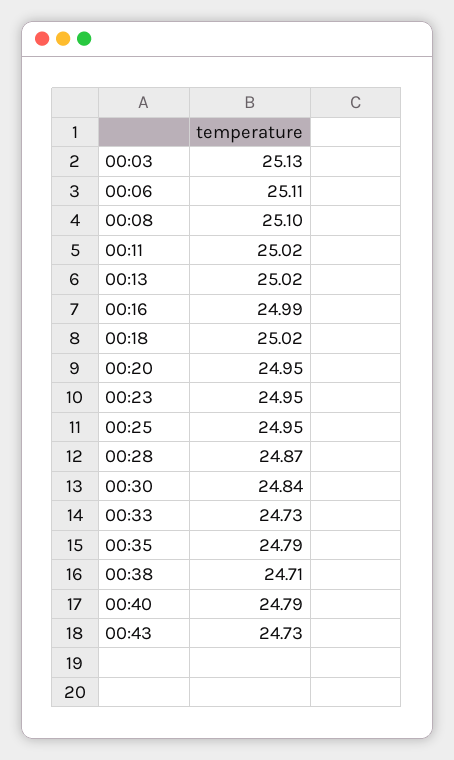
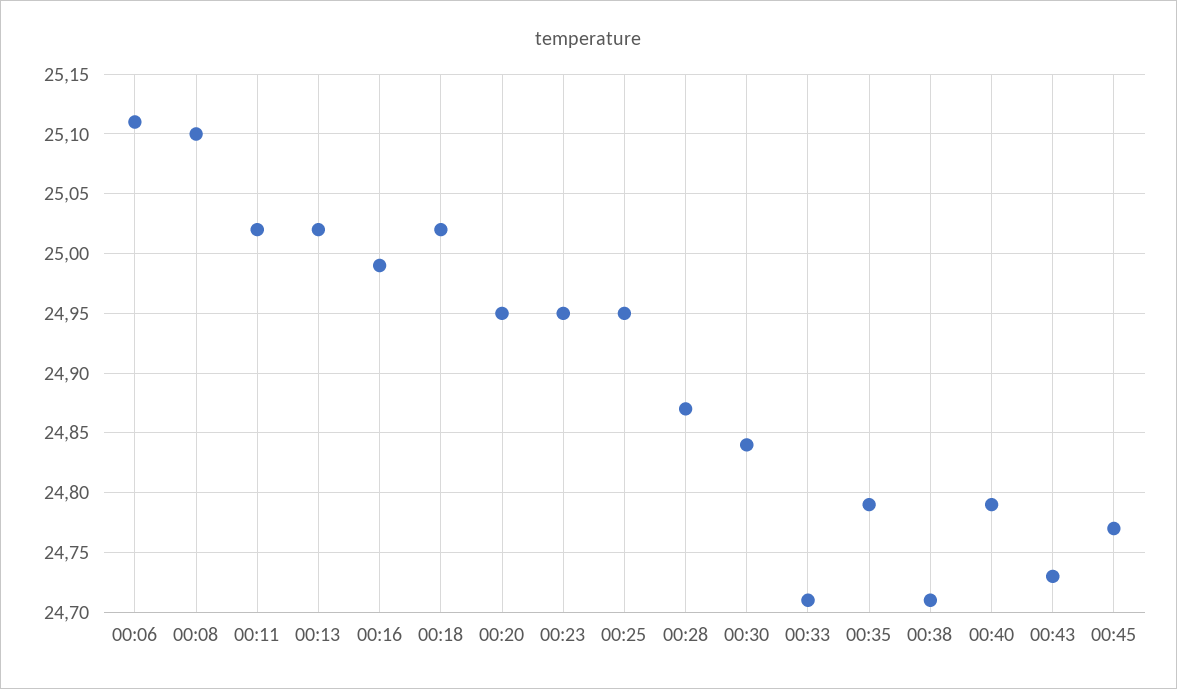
00:03: 25.13 -> none
00:33: 24.73 -> 24.71
00:45: none -> 24.77

